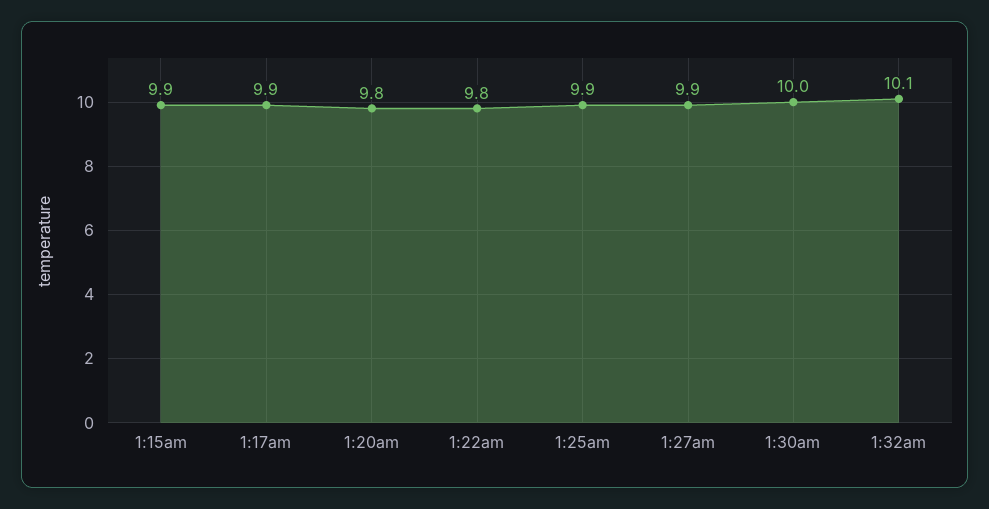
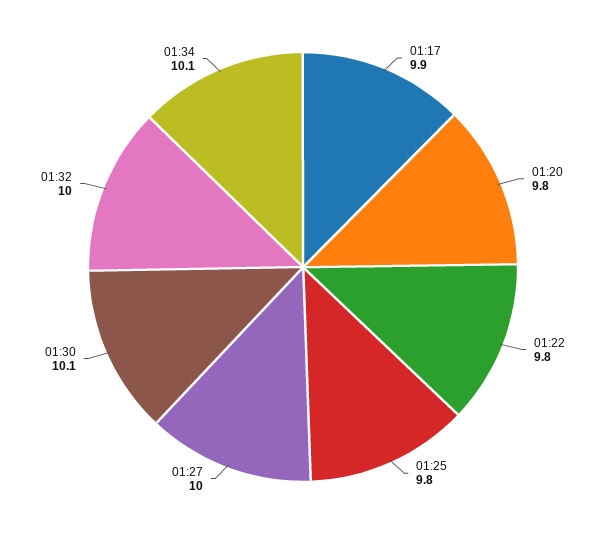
1:15am: 9.9 -> none
1:25am: 9.9 -> 9.8
1:27am: 9.9 -> 10
1:30am: 10 -> 10.1
1:32am: 10.1 -> 10
01:34: none -> 10.1

